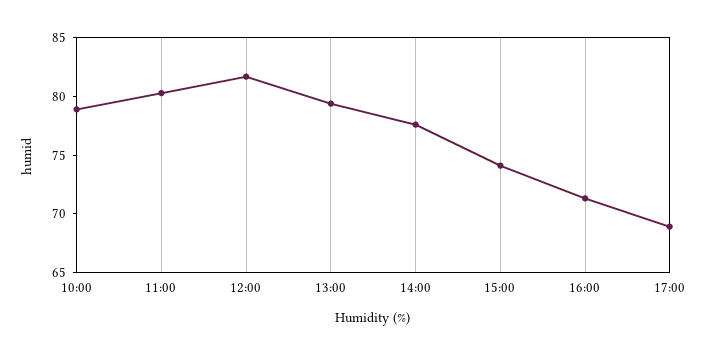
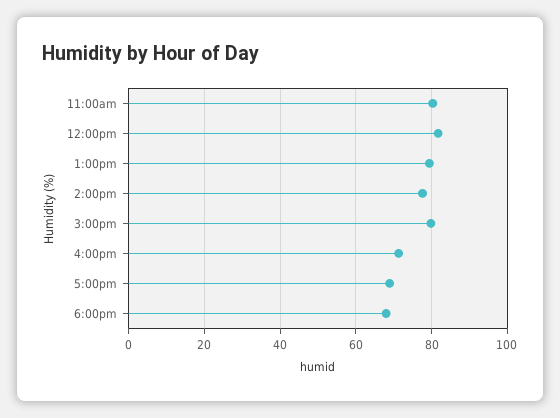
10:00: 79 -> none
15:00: 74 -> 80
6:00pm: none -> 68

